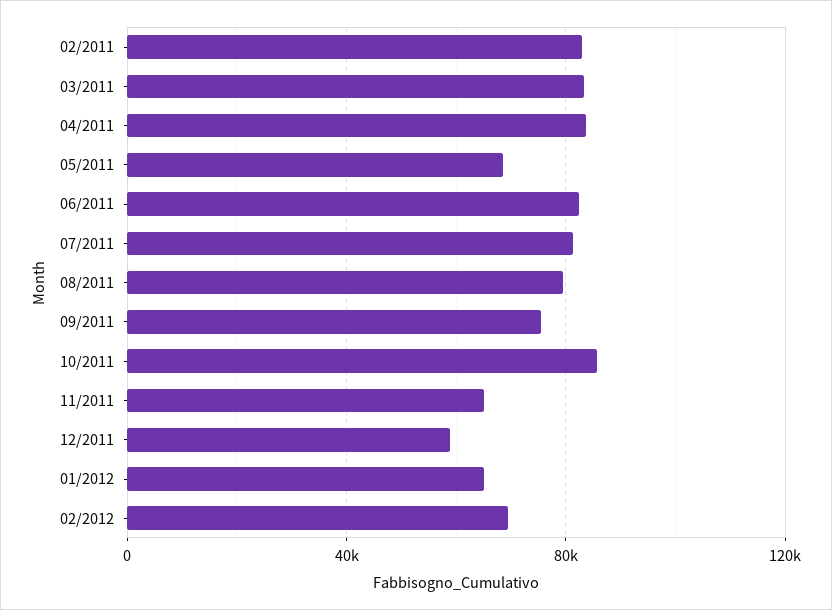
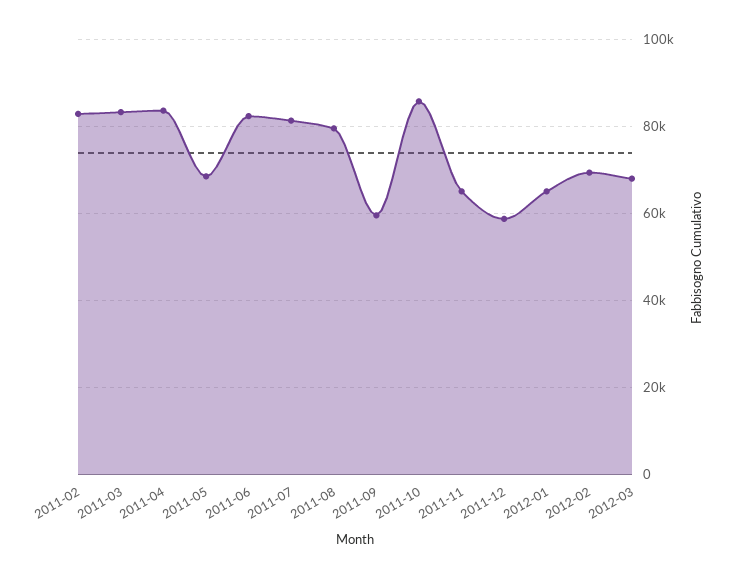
09/2011: 75000 -> 60000
2012-03: none -> 68000

